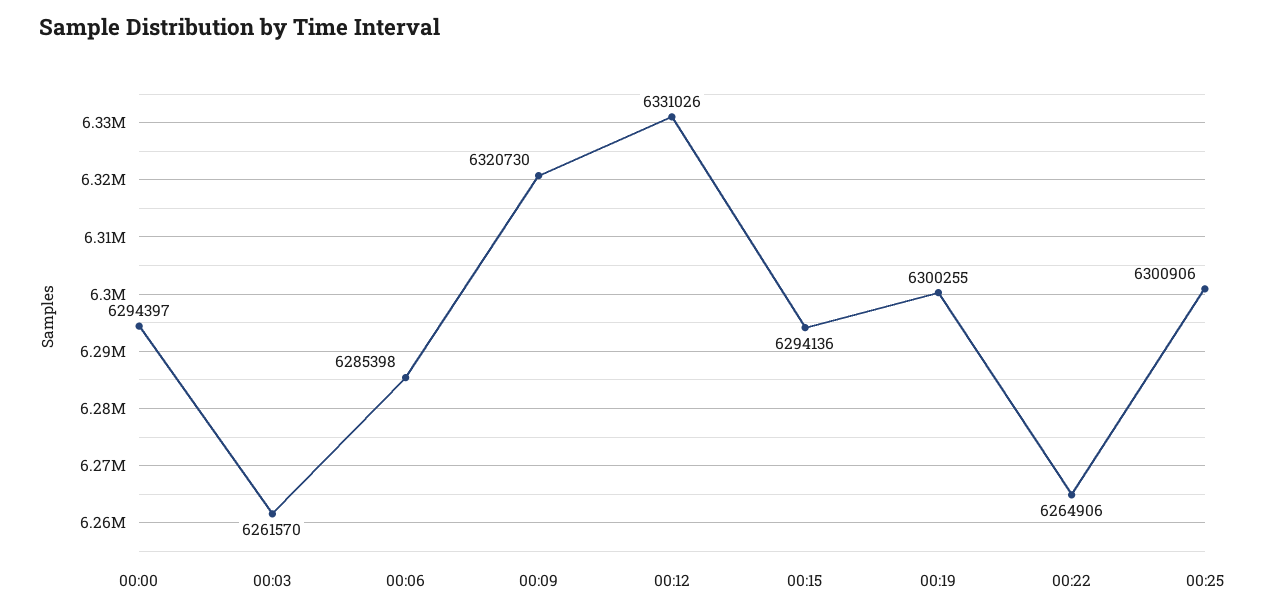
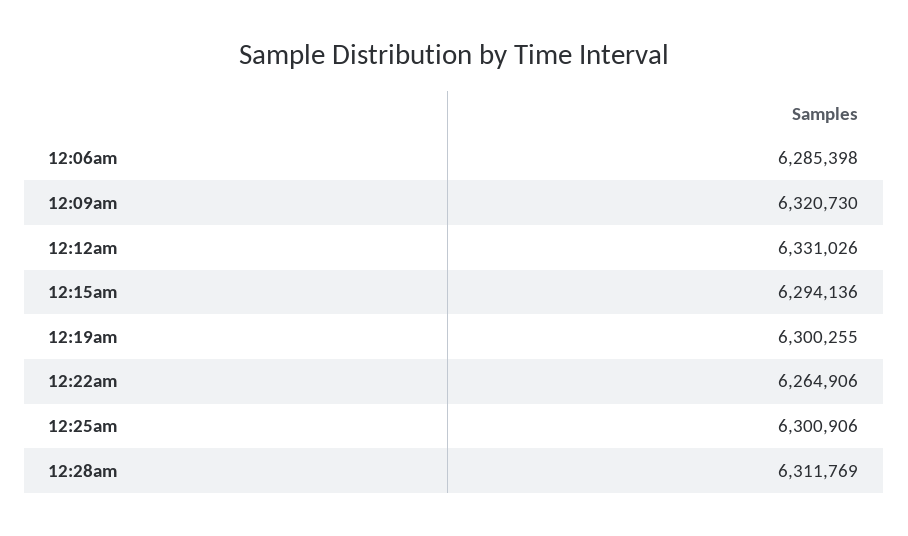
00:00: 6294397 -> none
00:03: 6261570 -> none
12:28am: none -> 6311769

